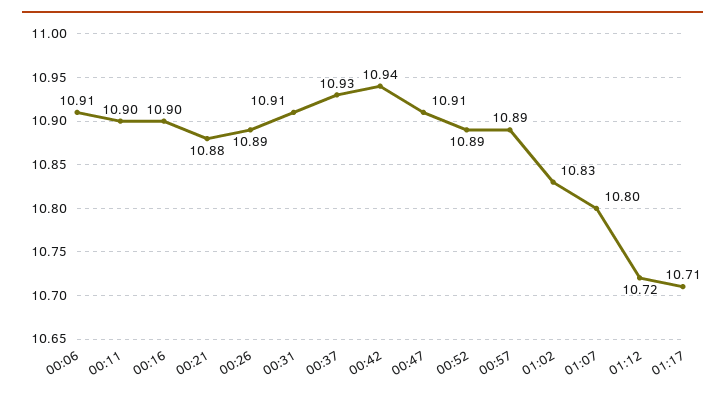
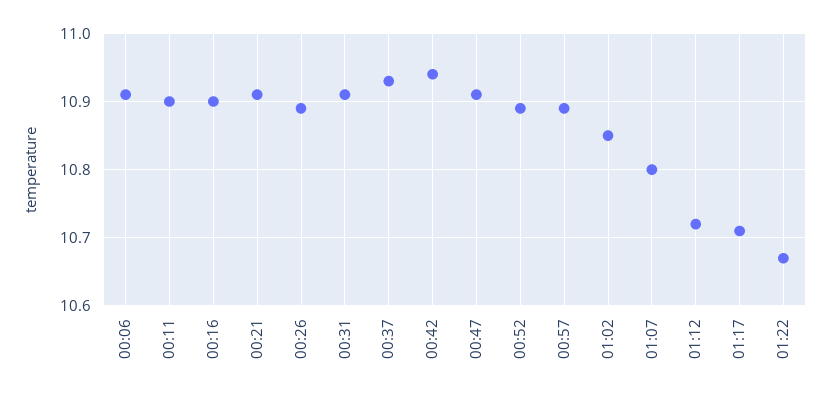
00:21: 10.88 -> 10.91
01:02: 10.83 -> 10.85
01:22: none -> 10.67

